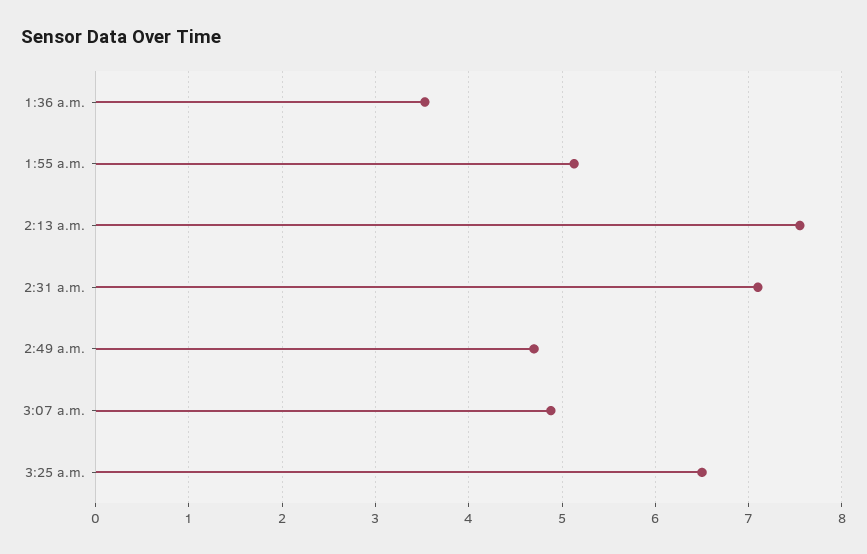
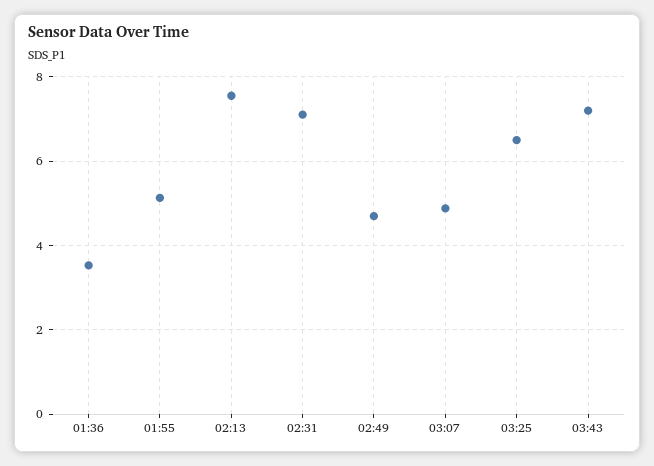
03:43: none -> 7.2

